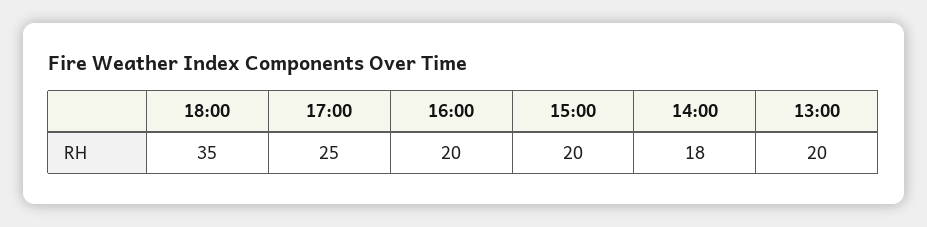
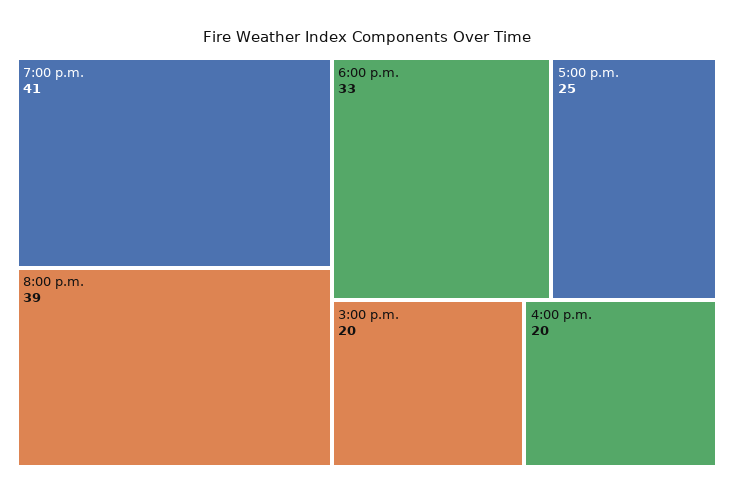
18:00: 35 -> 33
14:00: 18 -> none
13:00: 20 -> none
7:00 p.m.: none -> 41
8:00 p.m.: none -> 39

